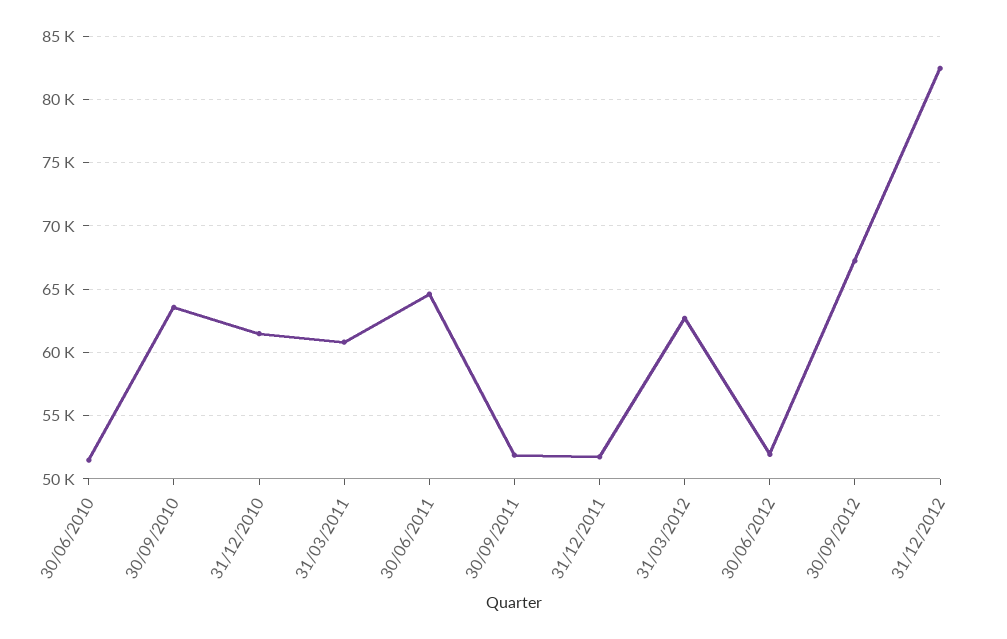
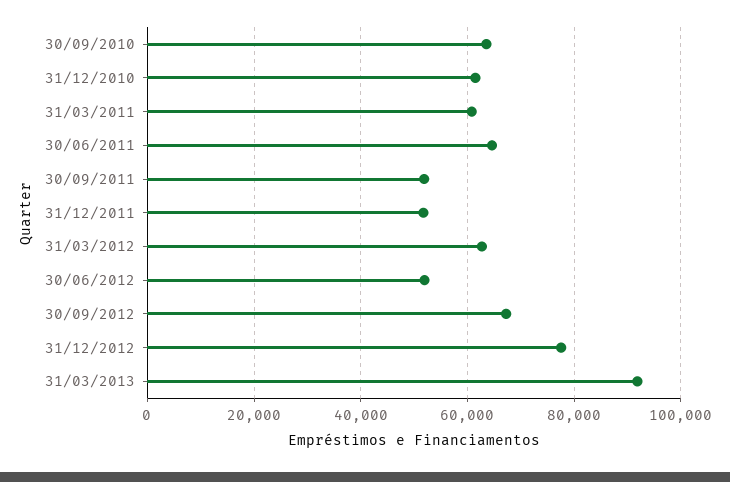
30/06/2010: 51500 -> none
31/12/2012: 82500 -> 78000
31/03/2013: none -> 92000

